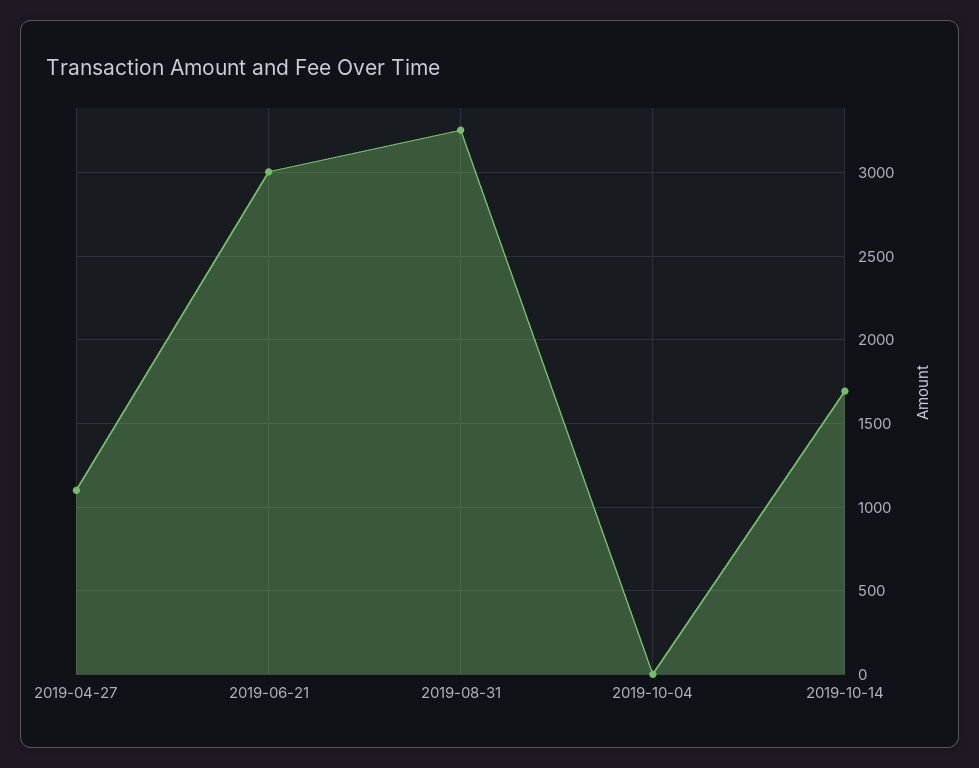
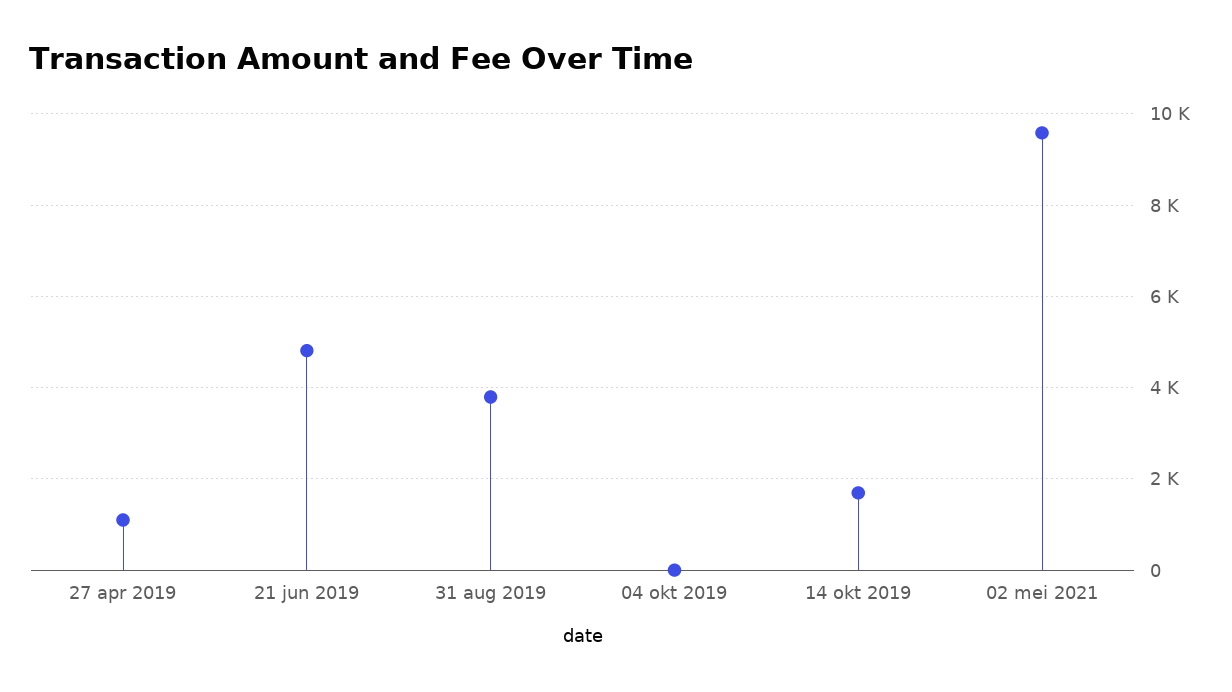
2019-06-21: 3000 -> 4800
2019-08-31: 3250 -> 3800
02 mei 2021: none -> 9600

